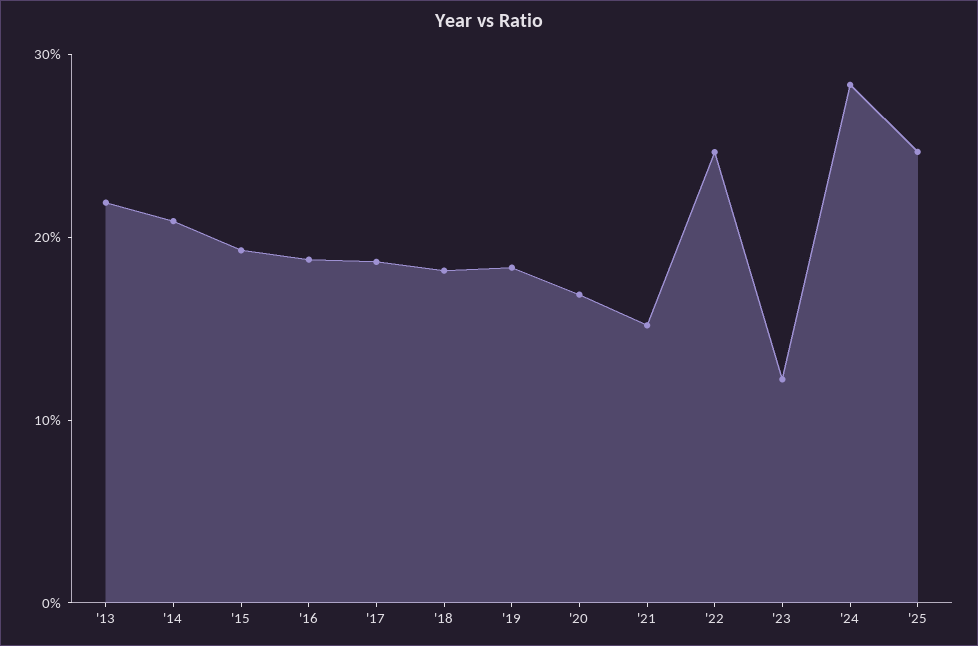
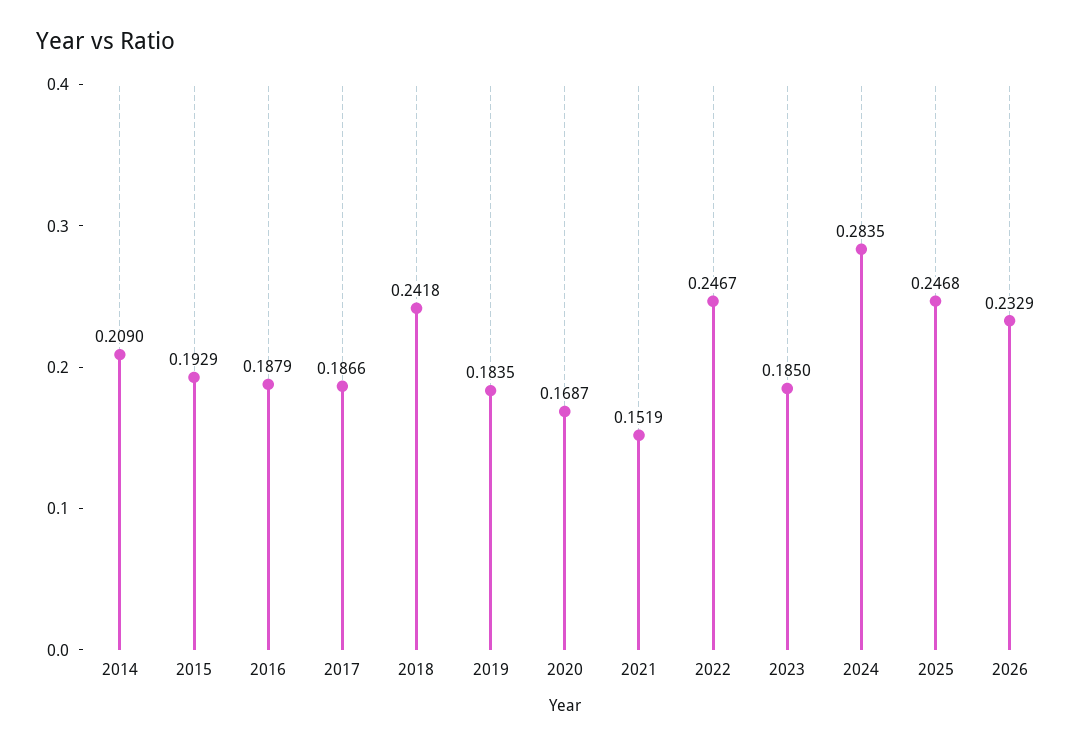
'13: 0.22 -> none
'18: 0.18 -> 0.2418
'23: 0.12 -> 0.185
2026: none -> 0.2329

